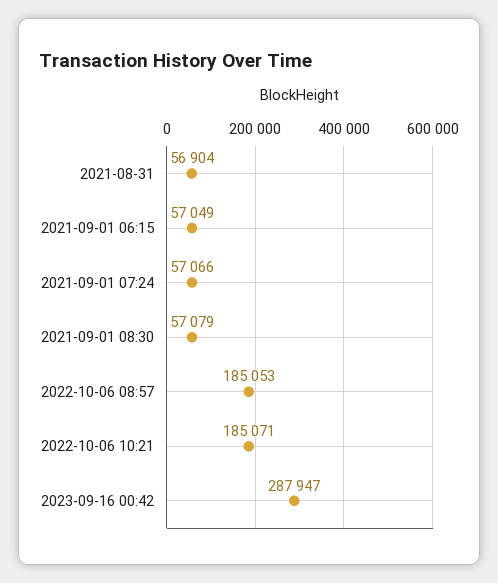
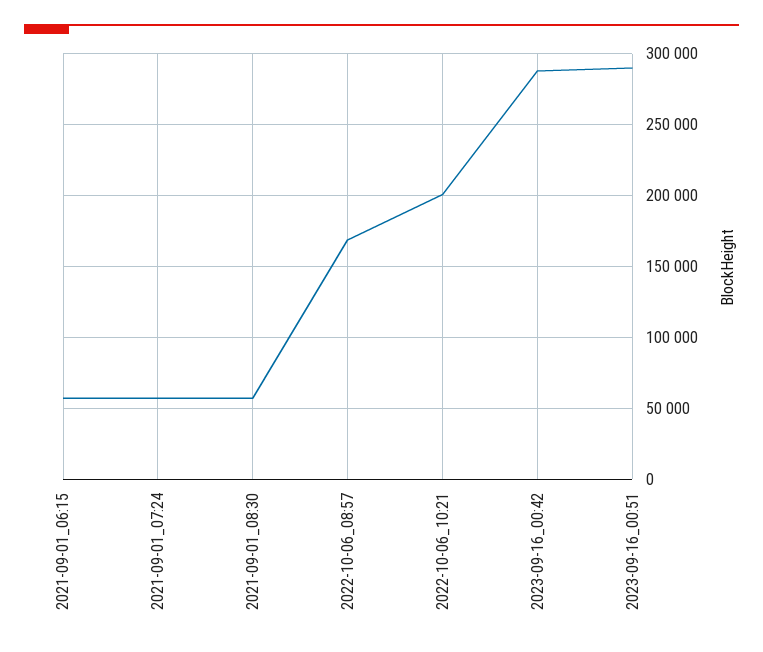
2021-08-31: 56904 -> none
2022-10-06 08:57: 185053 -> 170000
2022-10-06 10:21: 185071 -> 200000
2023-09-16_00:51: none -> 290000

